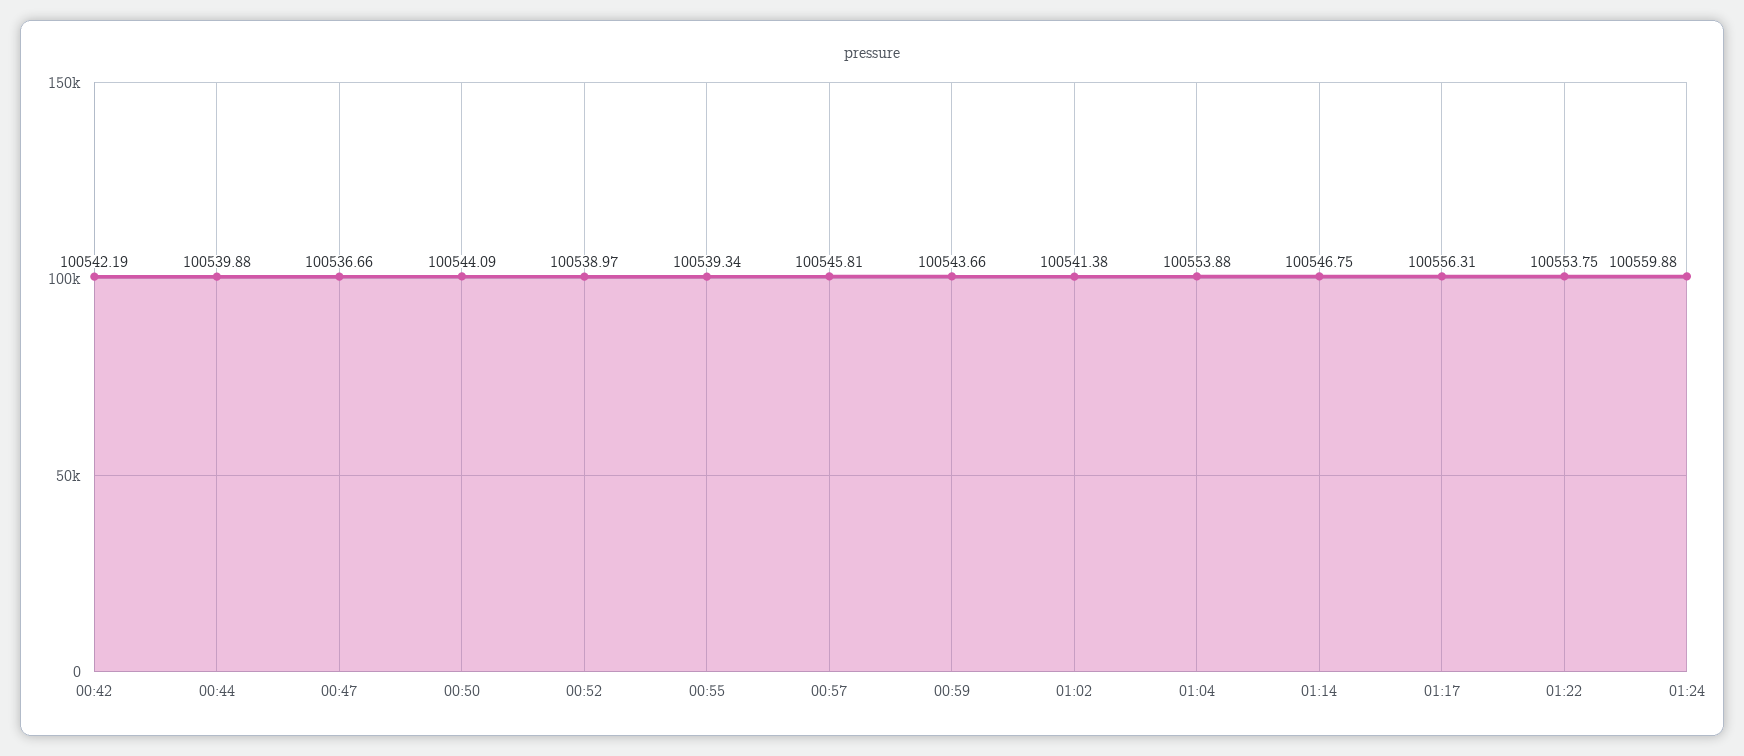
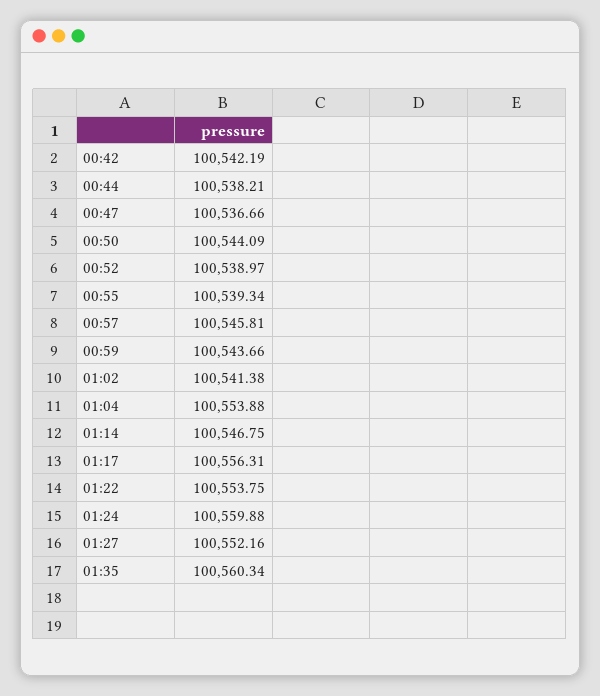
00:44: 100539.88 -> 100538.21
01:27: none -> 100552.16
01:35: none -> 100560.34

